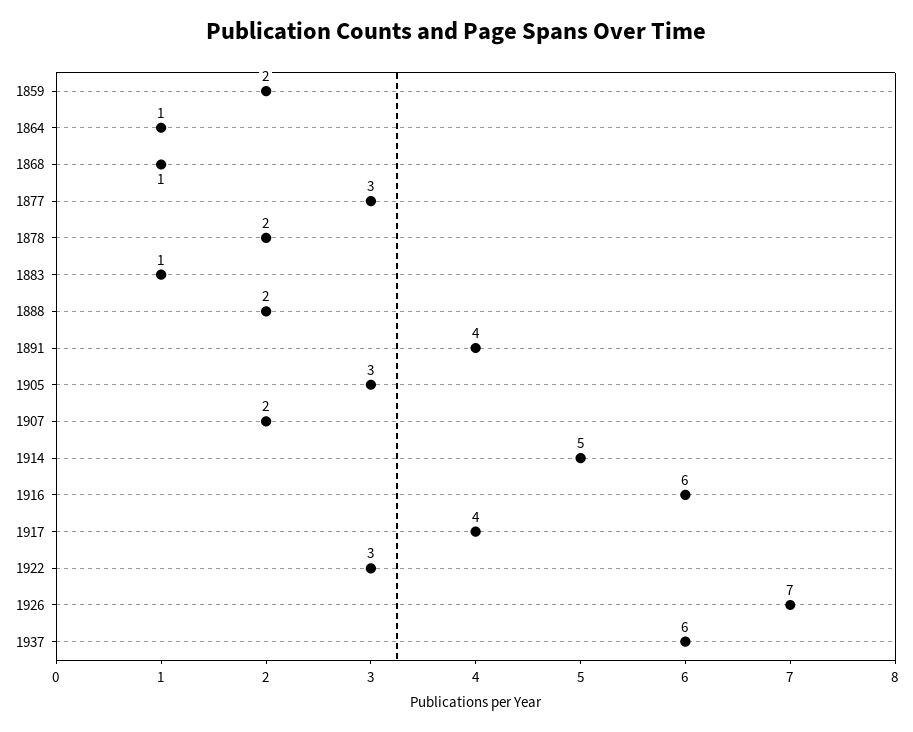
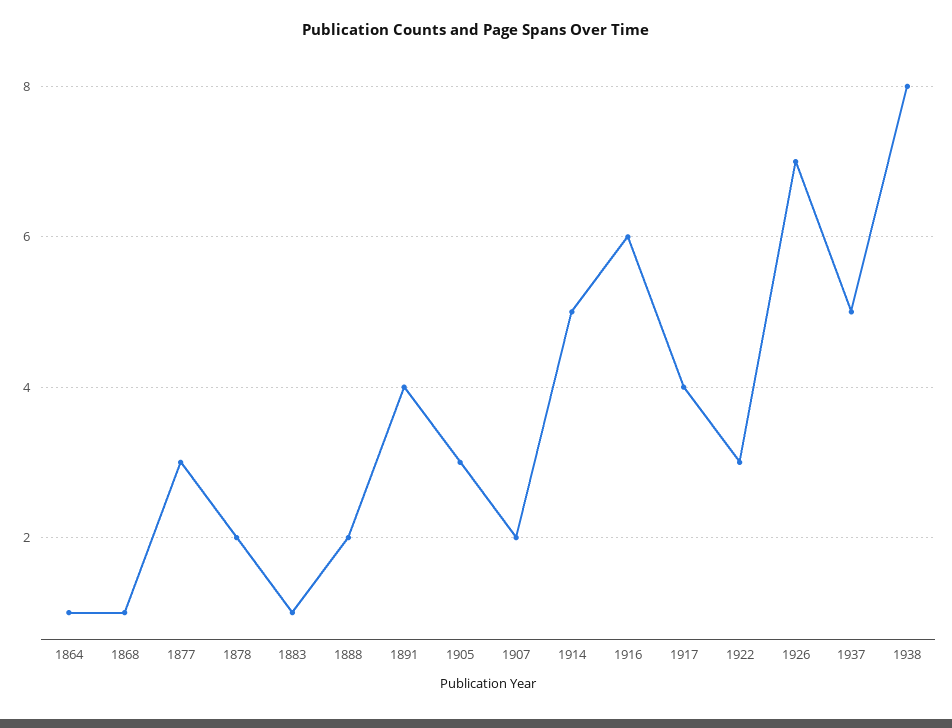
1859: 2 -> none
1937: 6 -> 5
1938: none -> 8

